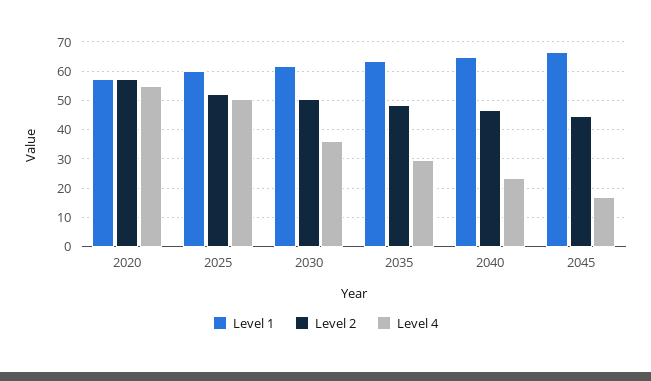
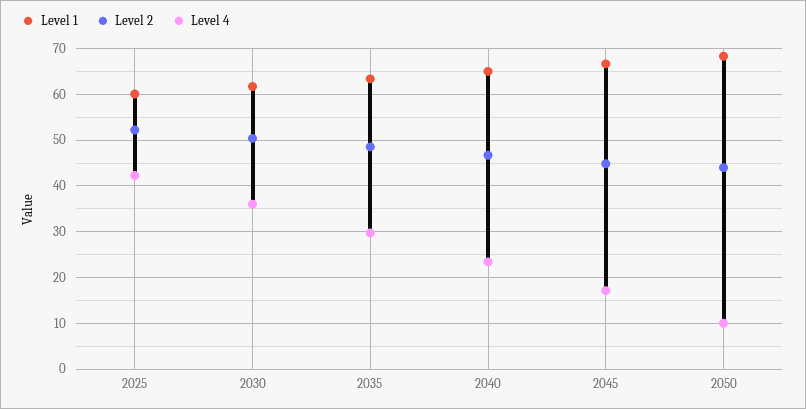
Level 1, 2020: 57.5 -> none
Level 2, 2020: 57.5 -> none
Level 4, 2020: 55 -> none
Level 4, 2025: 50 -> 42
Level 1, 2050: none -> 68
Level 2, 2050: none -> 44
Level 4, 2050: none -> 10

